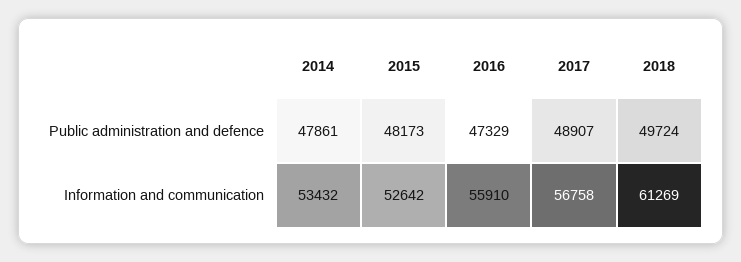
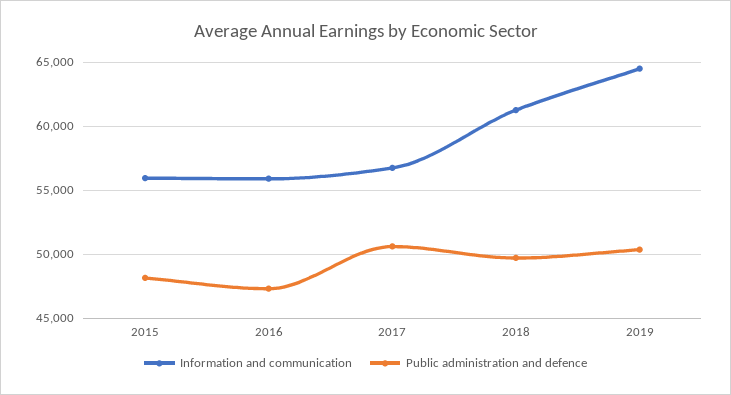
Public administration and defence, 2014: 47861 -> none
Public administration and defence, 2017: 48907 -> 50500
Information and communication, 2014: 53432 -> none
Information and communication, 2015: 52642 -> 56000
Information and communication, 2019: none -> 64500
Public administration and defence, 2019: none -> 50500

